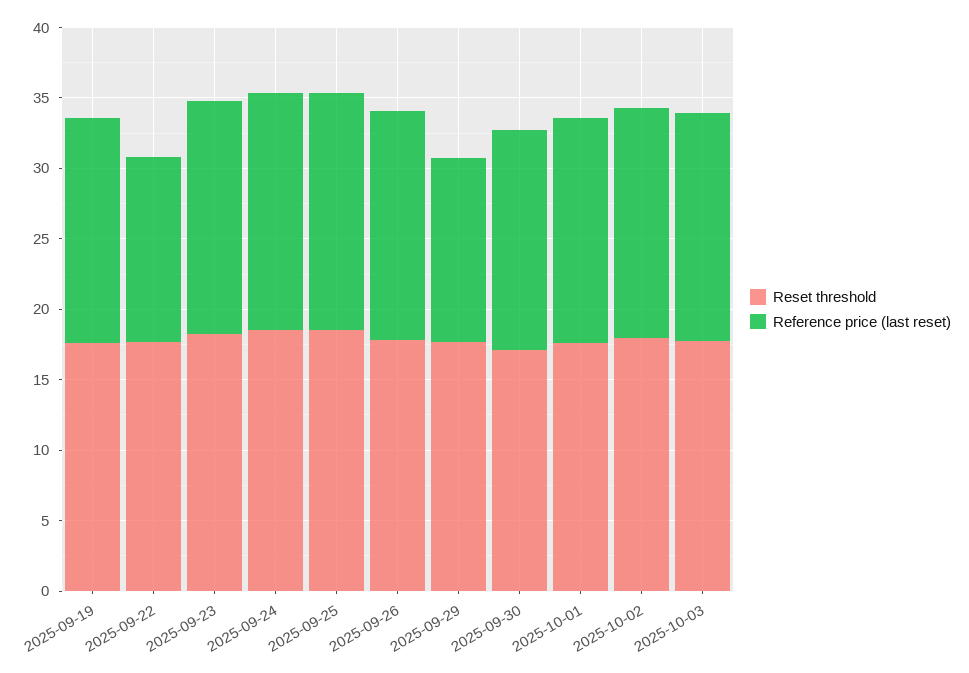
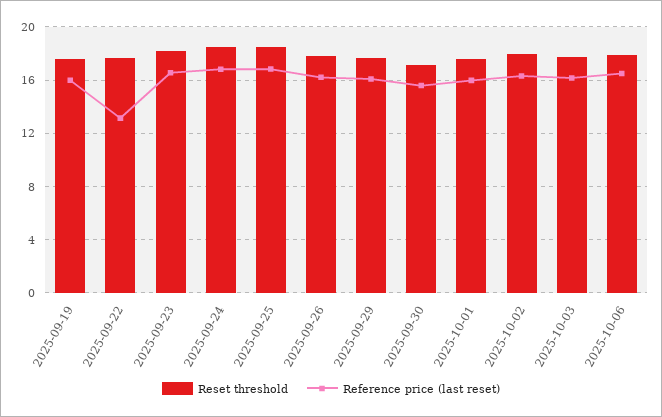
Reference price (last reset), 2025-09-29: 13 -> 16
Reset threshold, 2025-10-06: none -> 18
Reference price (last reset), 2025-10-06: none -> 16.5

